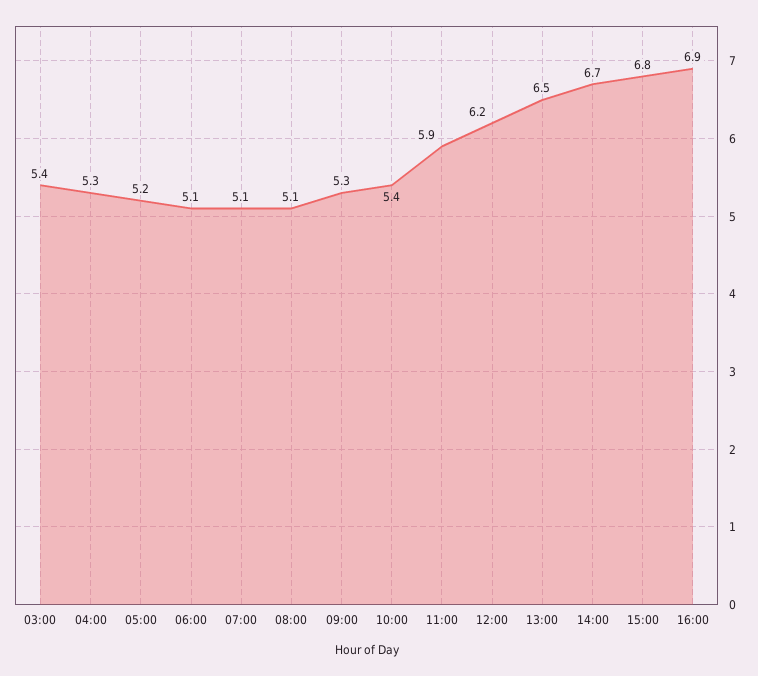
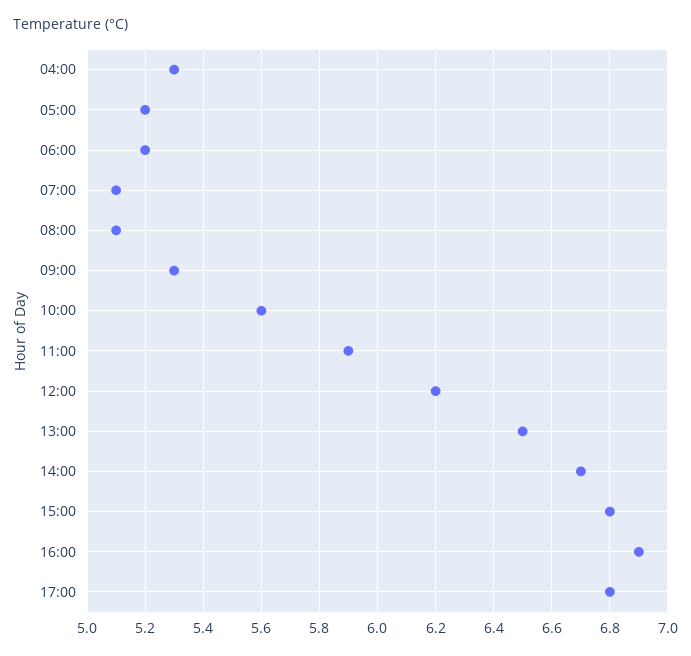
03:00: 5.4 -> none
06:00: 5.1 -> 5.2
10:00: 5.4 -> 5.6
17:00: none -> 6.8

